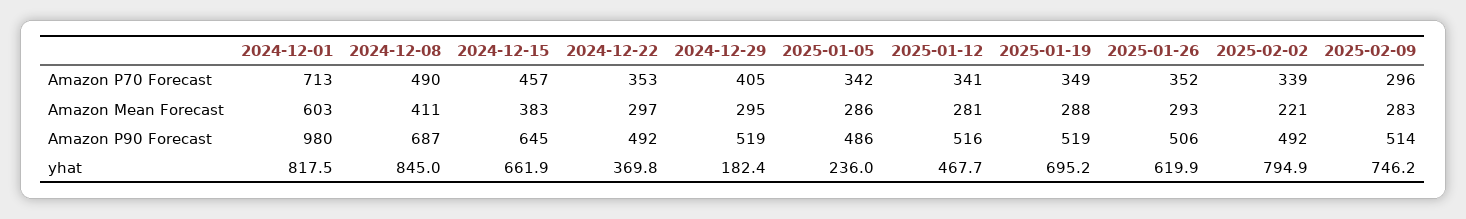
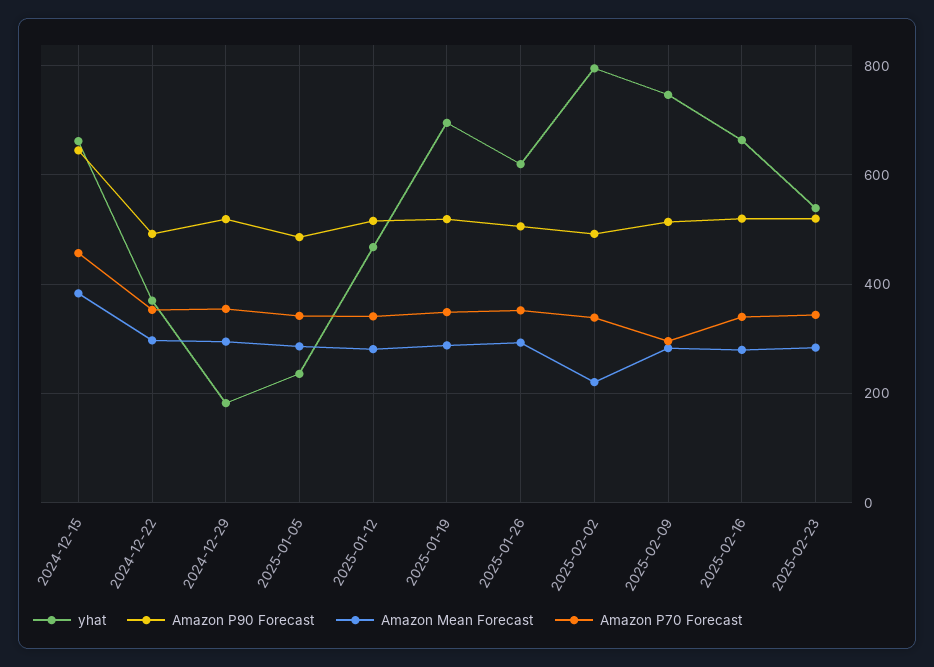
Amazon P70 Forecast, 2024-12-01: 713 -> none
Amazon P70 Forecast, 2024-12-08: 490 -> none
Amazon P70 Forecast, 2024-12-29: 405 -> 360
Amazon Mean Forecast, 2024-12-01: 603 -> none
Amazon Mean Forecast, 2024-12-08: 411 -> none
Amazon P90 Forecast, 2024-12-01: 980 -> none
Amazon P90 Forecast, 2024-12-08: 687 -> none
yhat, 2024-12-01: 817.5 -> none
yhat, 2024-12-08: 845 -> none
yhat, 2025-02-16: none -> 660
Amazon P90 Forecast, 2025-02-16: none -> 520
Amazon Mean Forecast, 2025-02-16: none -> 280
Amazon P70 Forecast, 2025-02-16: none -> 340
yhat, 2025-02-23: none -> 540
Amazon P90 Forecast, 2025-02-23: none -> 520
Amazon Mean Forecast, 2025-02-23: none -> 280
Amazon P70 Forecast, 2025-02-23: none -> 340

